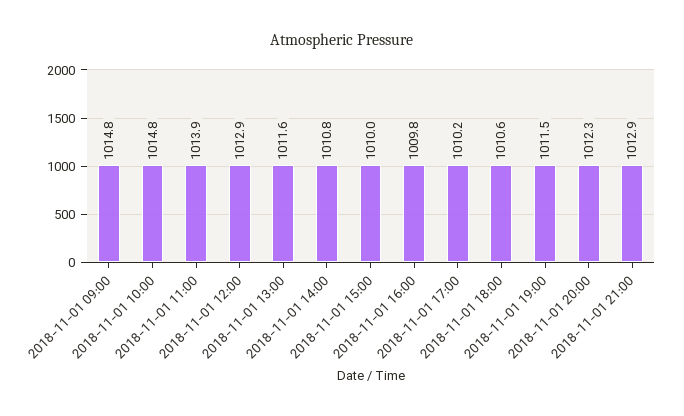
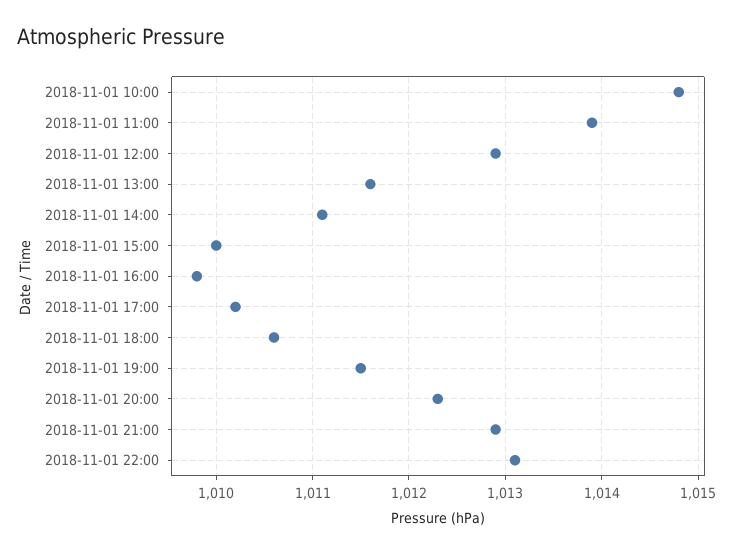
2018-11-01 09:00: 1014.8 -> none
2018-11-01 14:00: 1010.8 -> 1011.1
2018-11-01 22:00: none -> 1013.1

